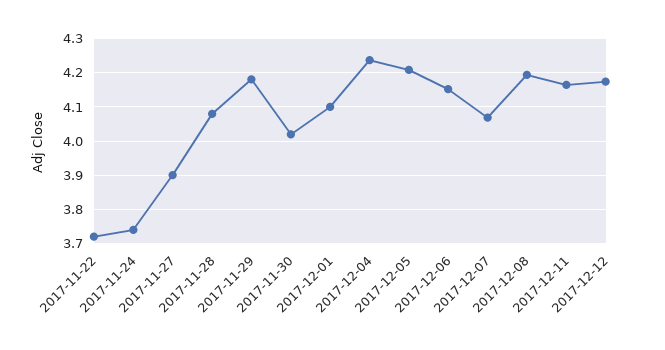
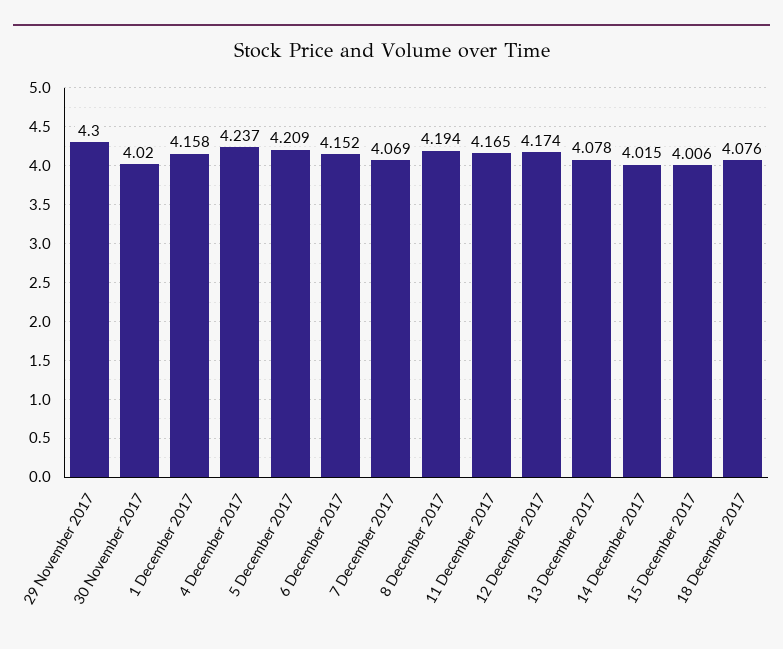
2017-11-22: 3.72 -> none
2017-11-24: 3.74 -> none
2017-11-27: 3.9 -> none
2017-11-28: 4.08 -> none
2017-11-29: 4.18 -> 4.3
2017-12-01: 4.1 -> 4.158
13 December 2017: none -> 4.078
14 December 2017: none -> 4.015
15 December 2017: none -> 4.006
18 December 2017: none -> 4.076

